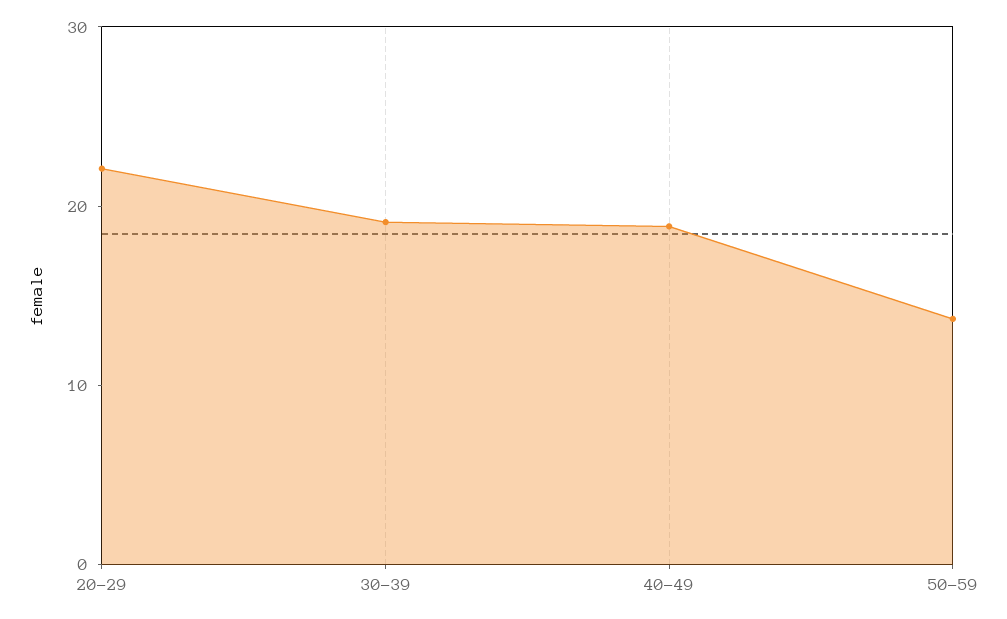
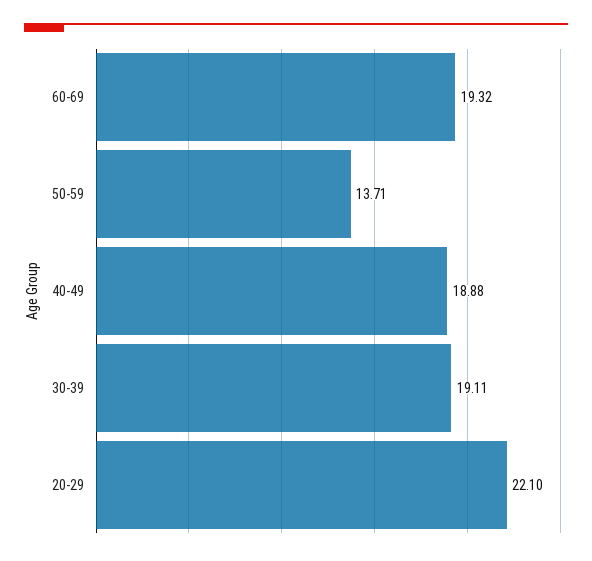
60-69: none -> 19.32

